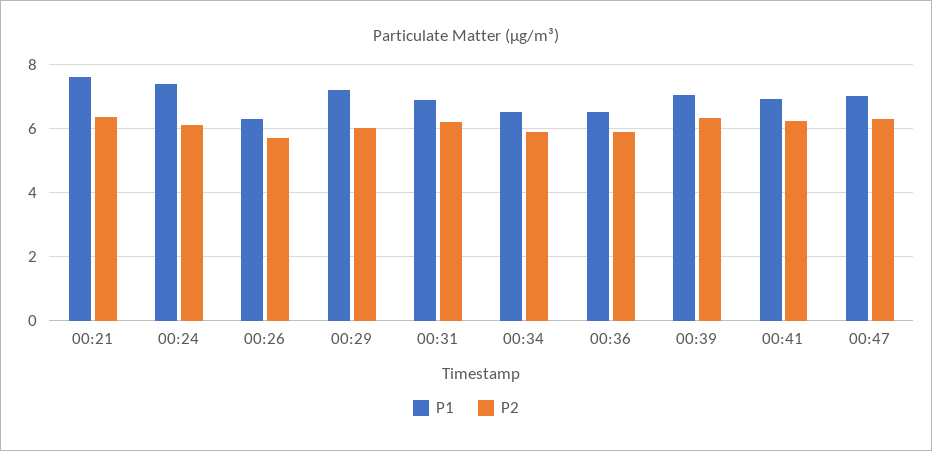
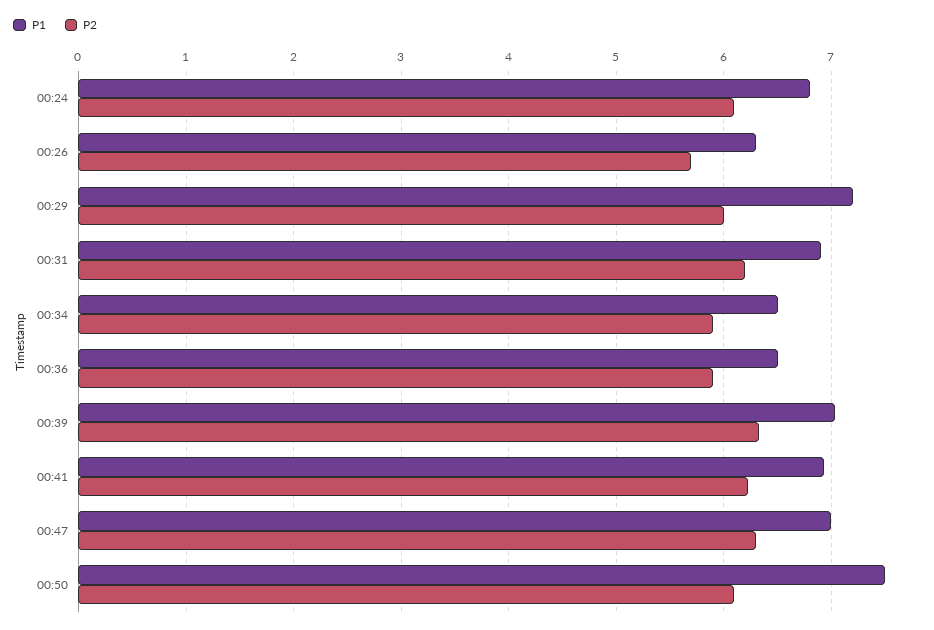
P1, 00:21: 7.6 -> none
P2, 00:21: 6.4 -> none
P1, 00:24: 7.4 -> 6.8
P1, 00:50: none -> 7.5
P2, 00:50: none -> 6.1

